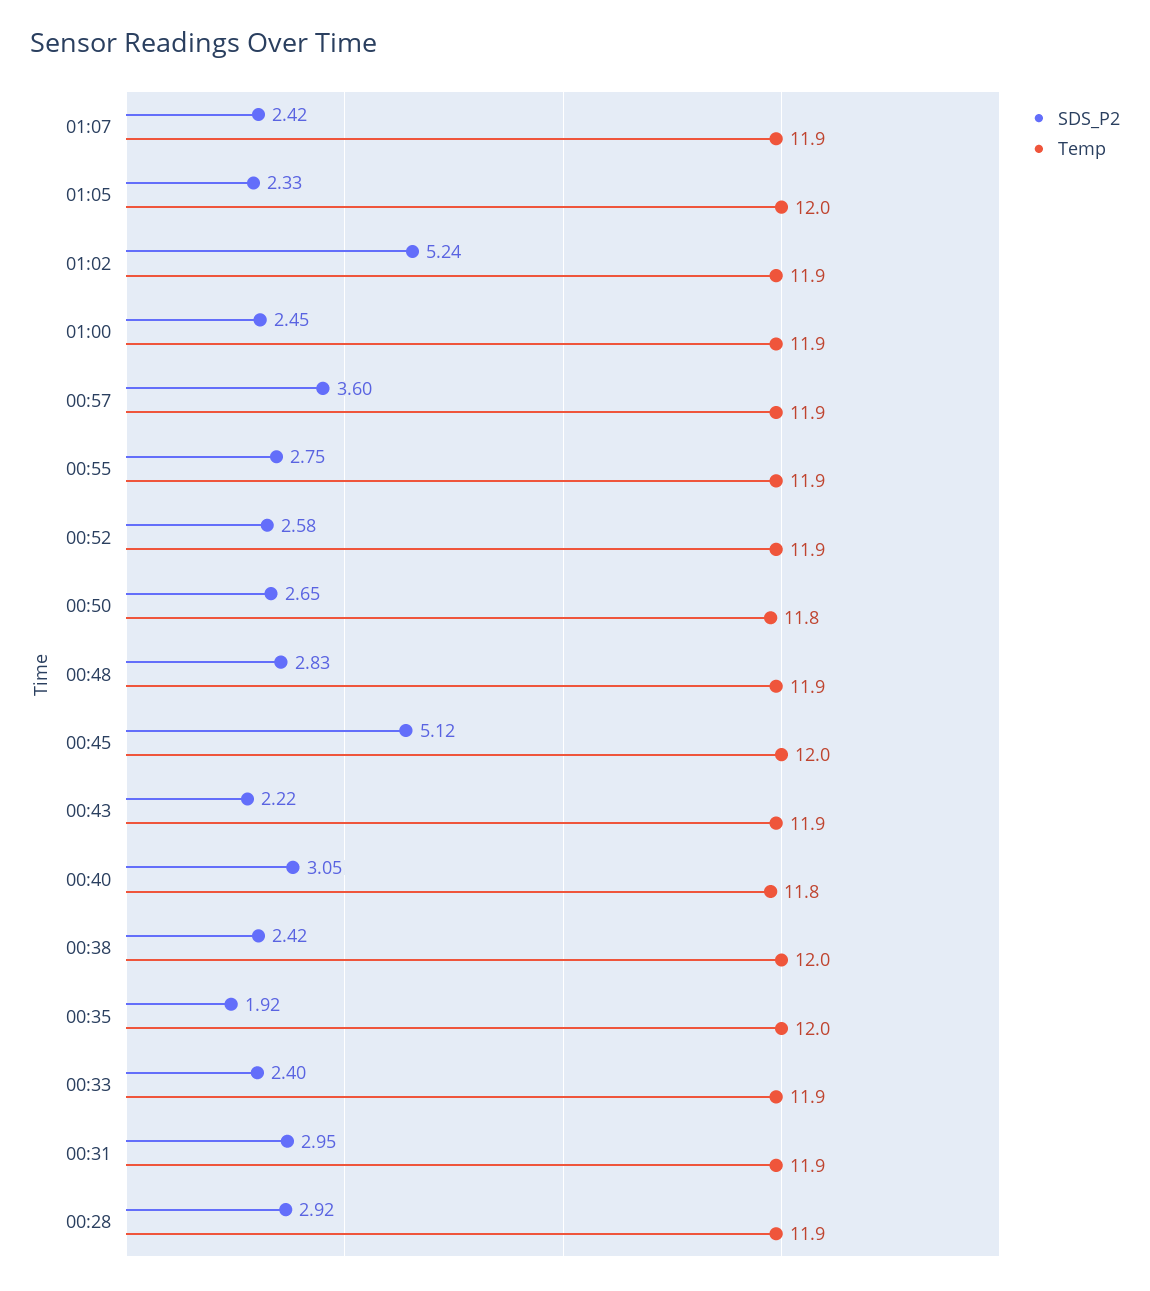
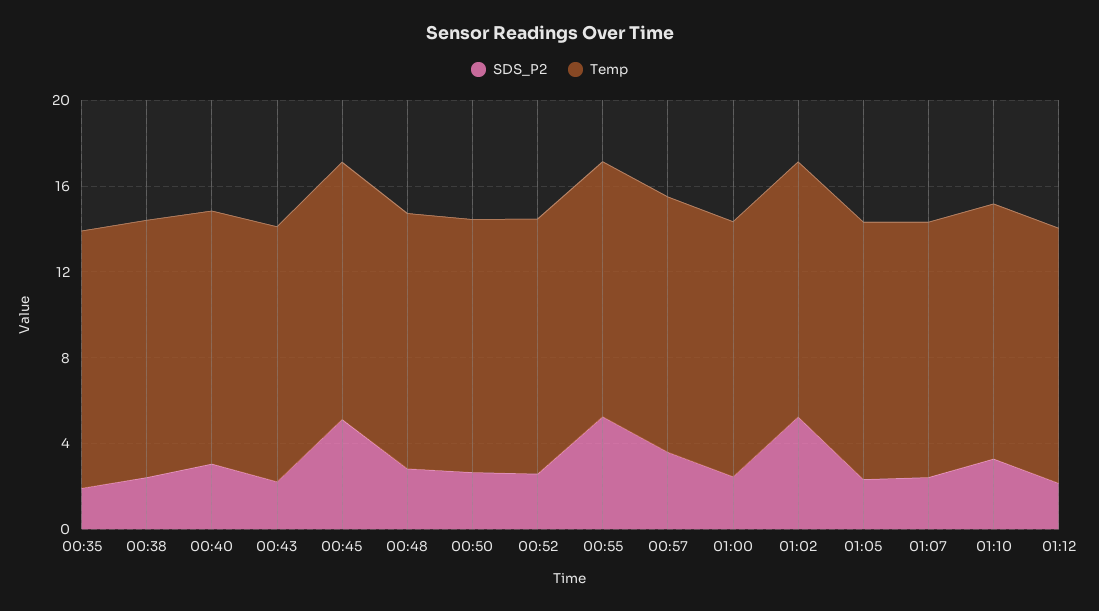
SDS_P2, 00:55: 2.75 -> 5
SDS_P2, 00:33: 2.4 -> none
Temp, 00:33: 11.9 -> none
SDS_P2, 00:31: 2.95 -> none
Temp, 00:31: 11.9 -> none
SDS_P2, 00:28: 2.92 -> none
Temp, 00:28: 11.9 -> none
SDS_P2, 01:10: none -> 3
Temp, 01:10: none -> 12
SDS_P2, 01:12: none -> 2
Temp, 01:12: none -> 12

